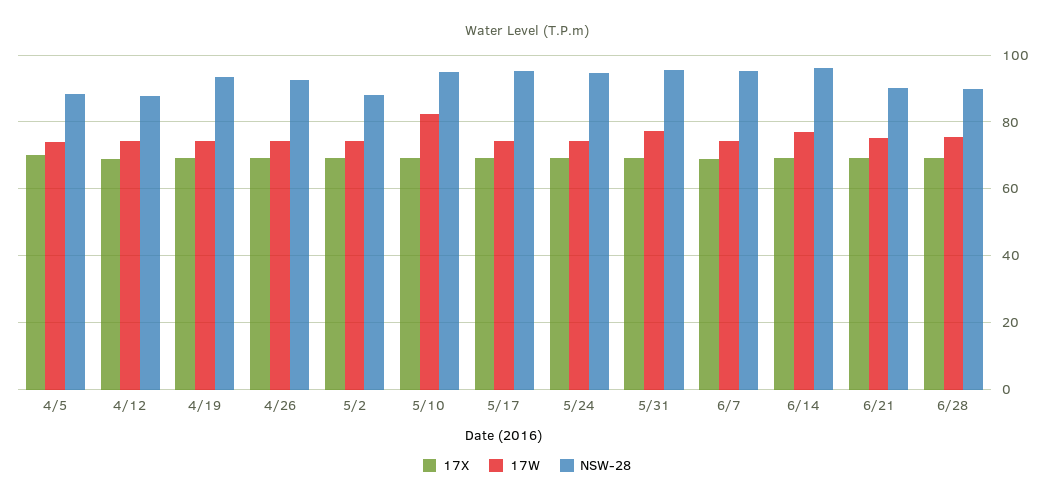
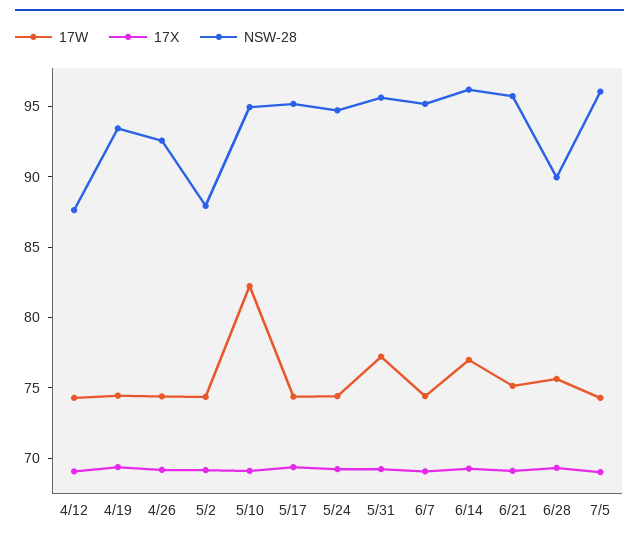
17X, 4/5: 70 -> none
17W, 4/5: 74 -> none
NSW-28, 4/5: 88 -> none
NSW-28, 6/21: 90 -> 96
17W, 7/5: none -> 74
17X, 7/5: none -> 69
NSW-28, 7/5: none -> 96

